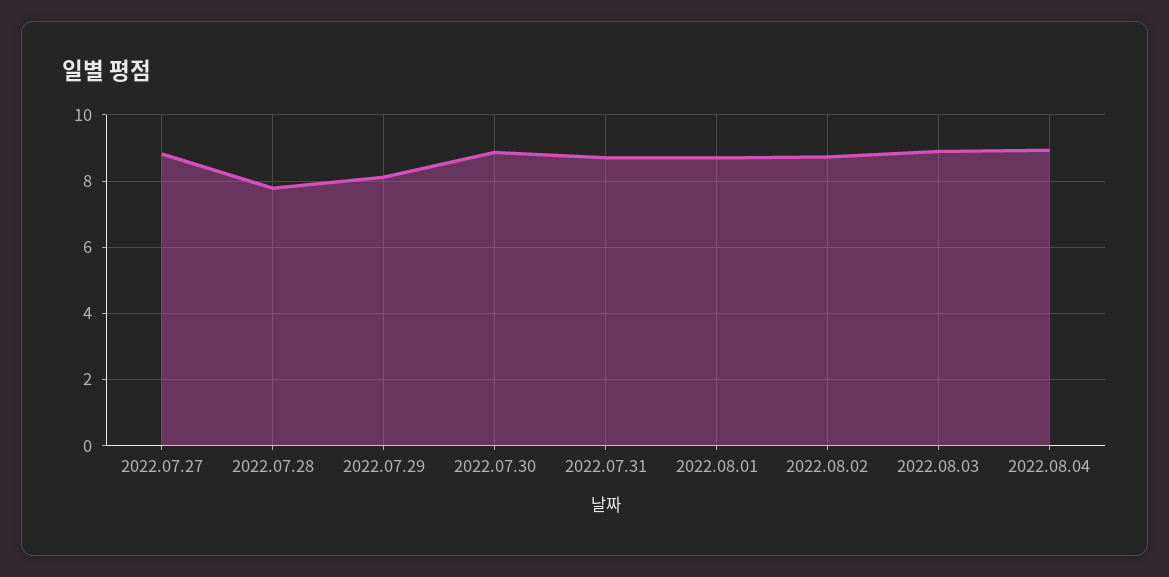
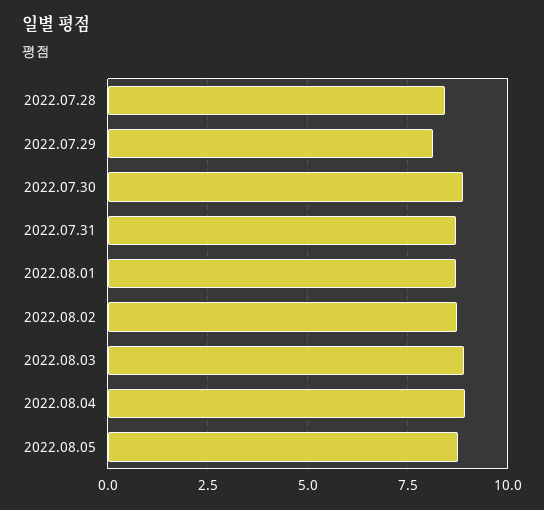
2022.07.27: 8.8 -> none
2022.07.28: 7.8 -> 8.5
2022.08.05: none -> 8.75

